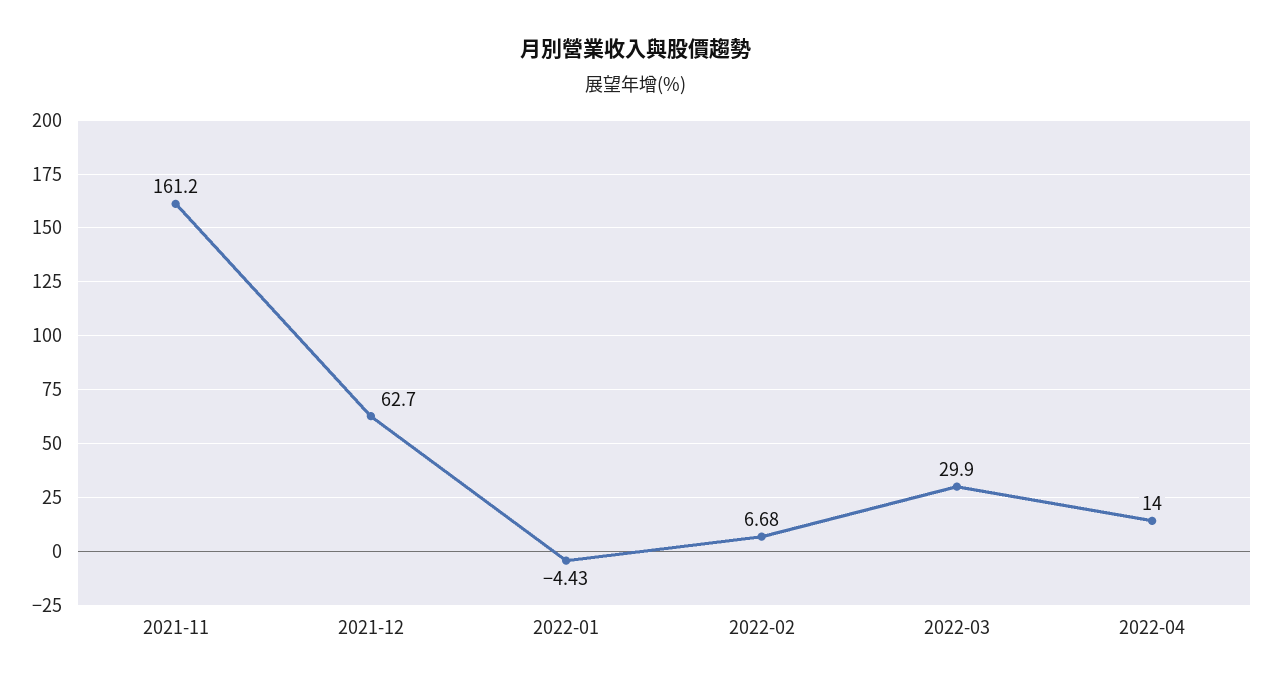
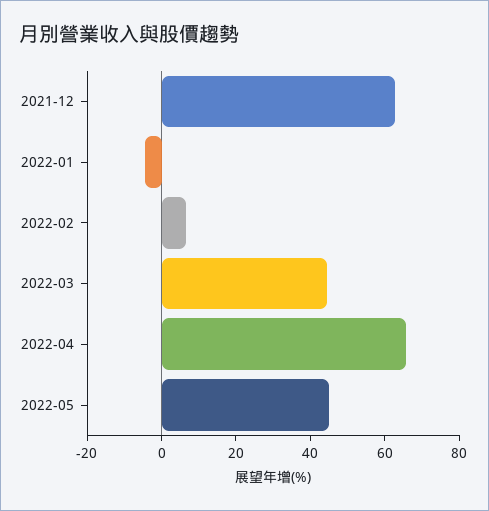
2021-11: 161.2 -> none
2022-03: 29.9 -> 45
2022-04: 14 -> 65
2022-05: none -> 45

